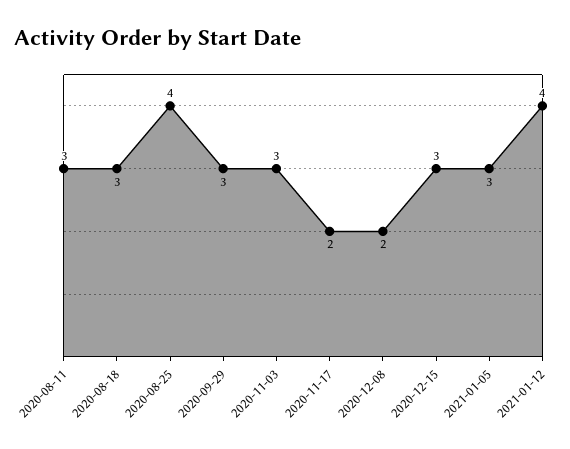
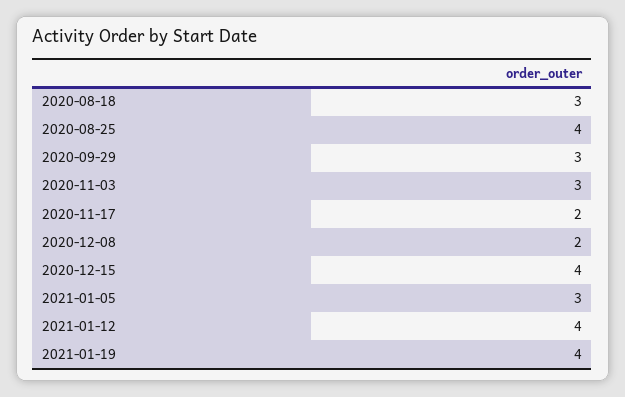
2020-08-11: 3 -> none
2020-12-15: 3 -> 4
2021-01-19: none -> 4

